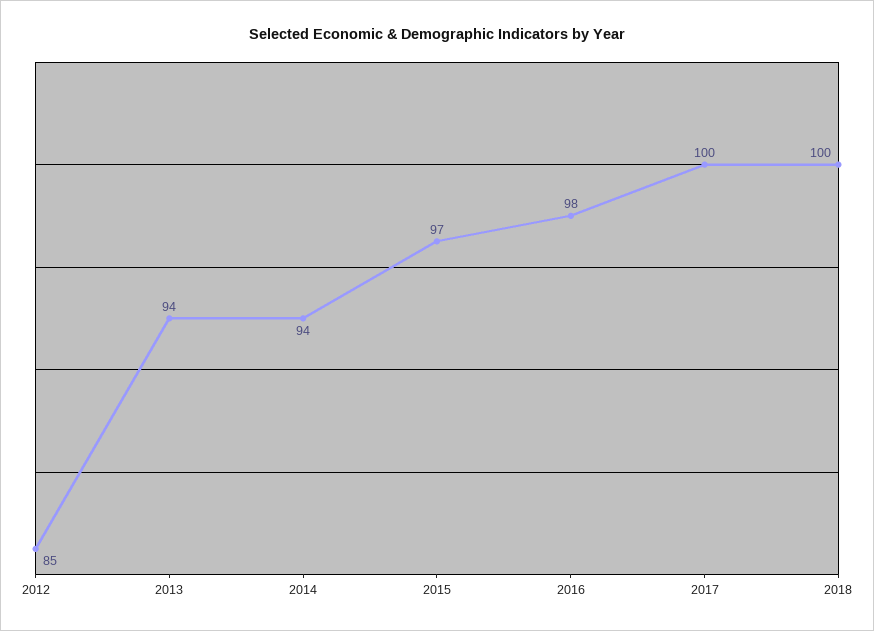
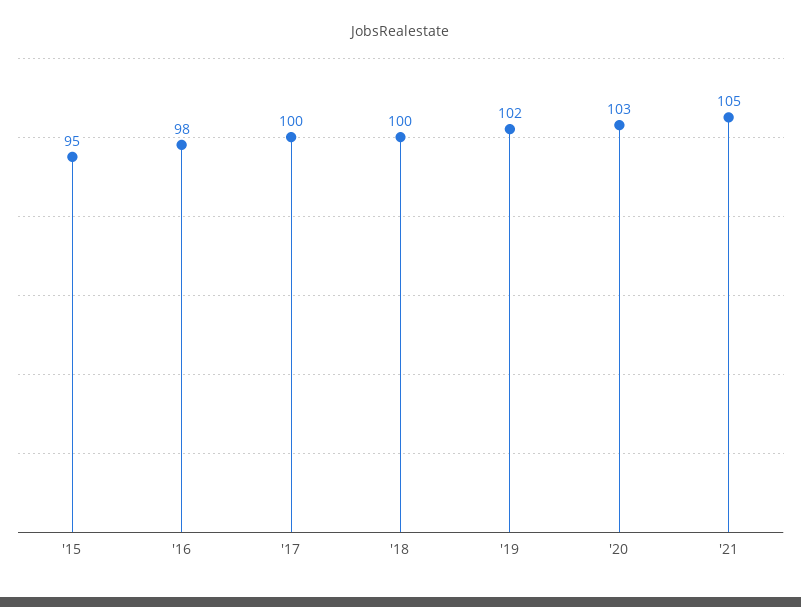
2012: 85 -> none
2013: 94 -> none
2014: 94 -> none
2015: 97 -> 95
'19: none -> 102
'20: none -> 103
'21: none -> 105

